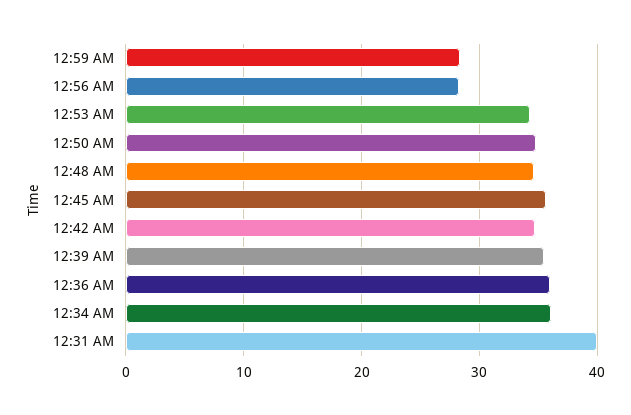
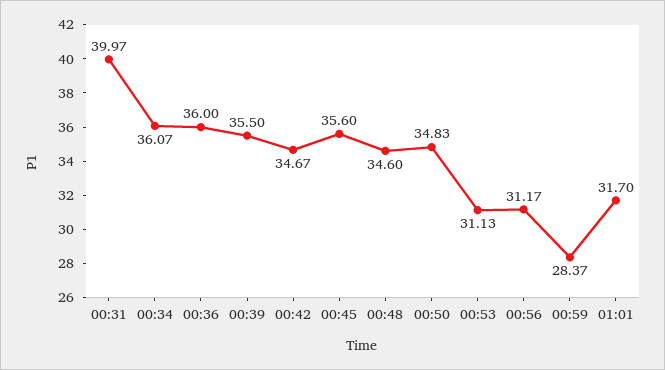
12:56 AM: 28 -> 31.17
12:53 AM: 34 -> 31.13
01:01: none -> 31.7

